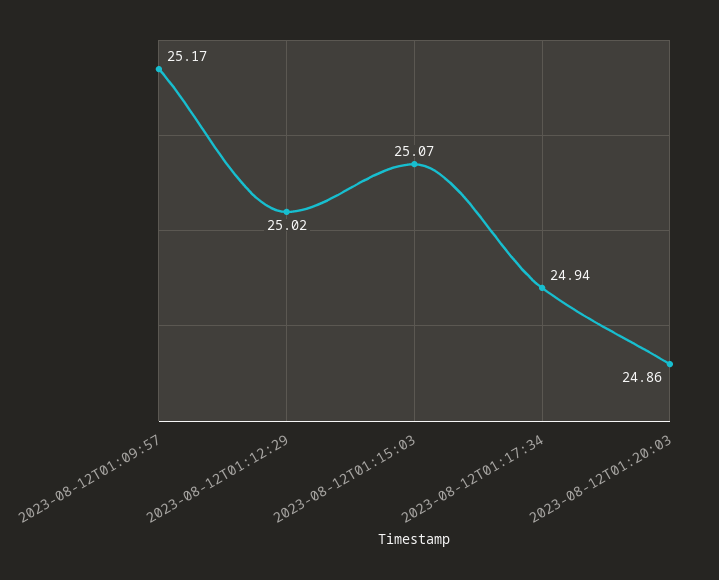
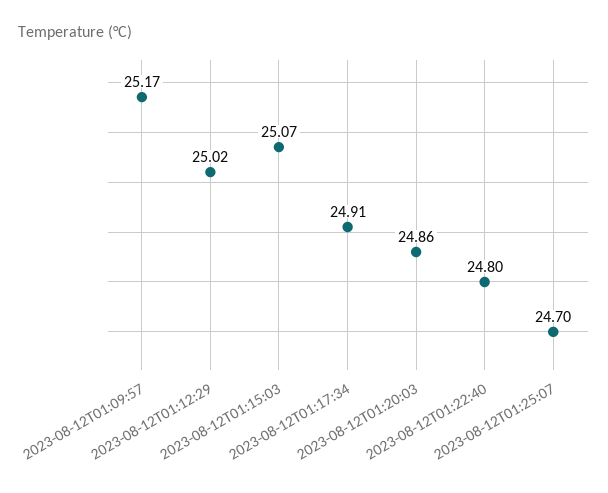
2023-08-12T01:17:34: 24.94 -> 24.91
2023-08-12T01:22:40: none -> 24.8
2023-08-12T01:25:07: none -> 24.7

